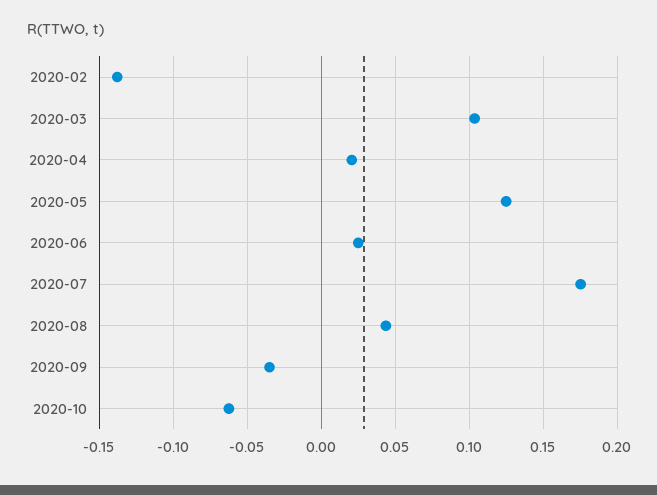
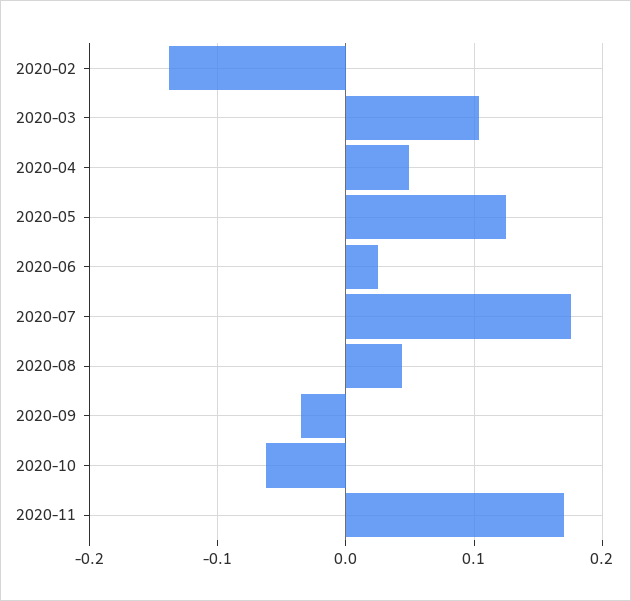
2020-04: 0.02 -> 0.05
2020-11: none -> 0.17

